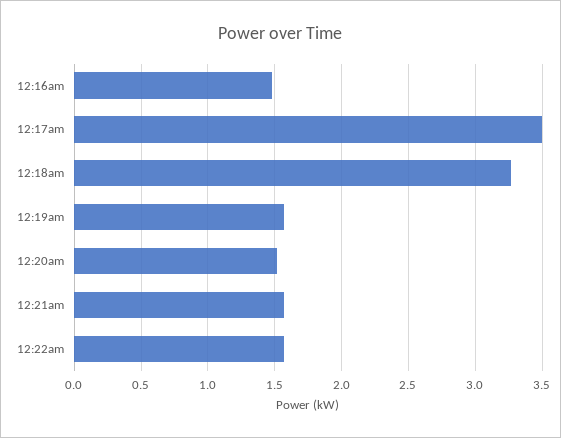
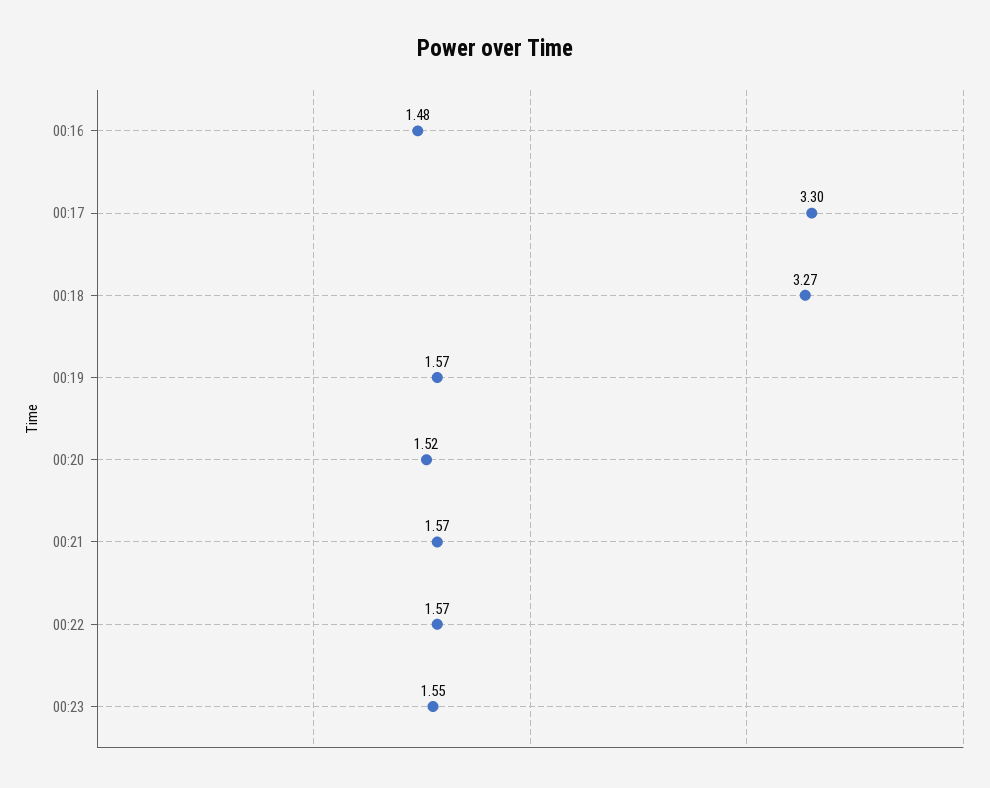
12:17am: 3.5 -> 3.3
00:23: none -> 1.55

